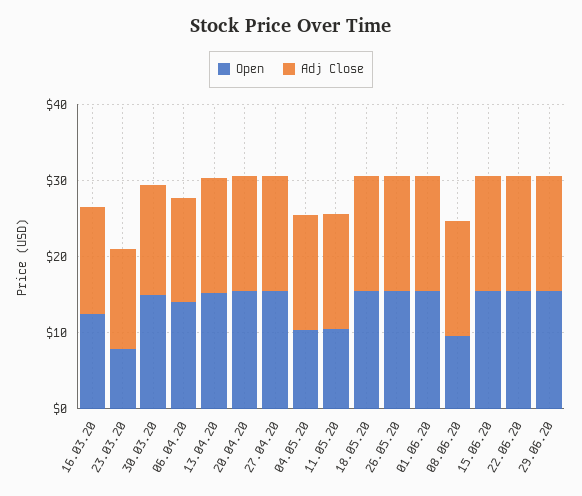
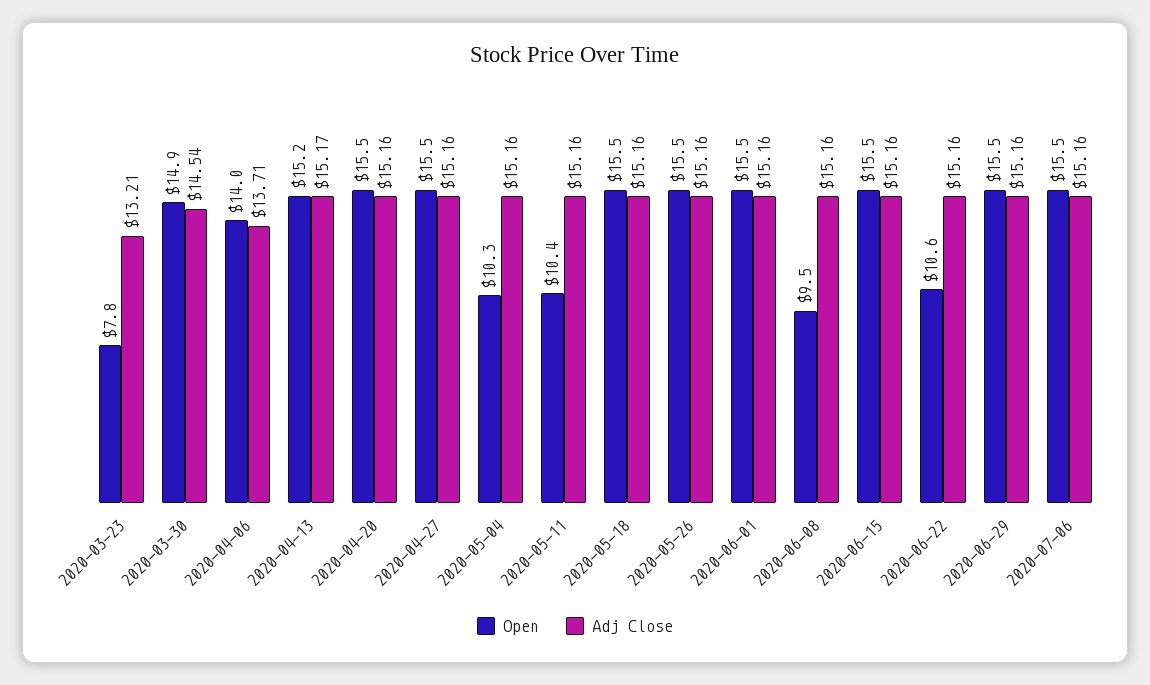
Open, 16.03.20: 12 -> none
Adj Close, 16.03.20: 14 -> none
Open, 22.06.20: 16 -> 10.6
Open, 2020-07-06: none -> 15.5
Adj Close, 2020-07-06: none -> 15.16

